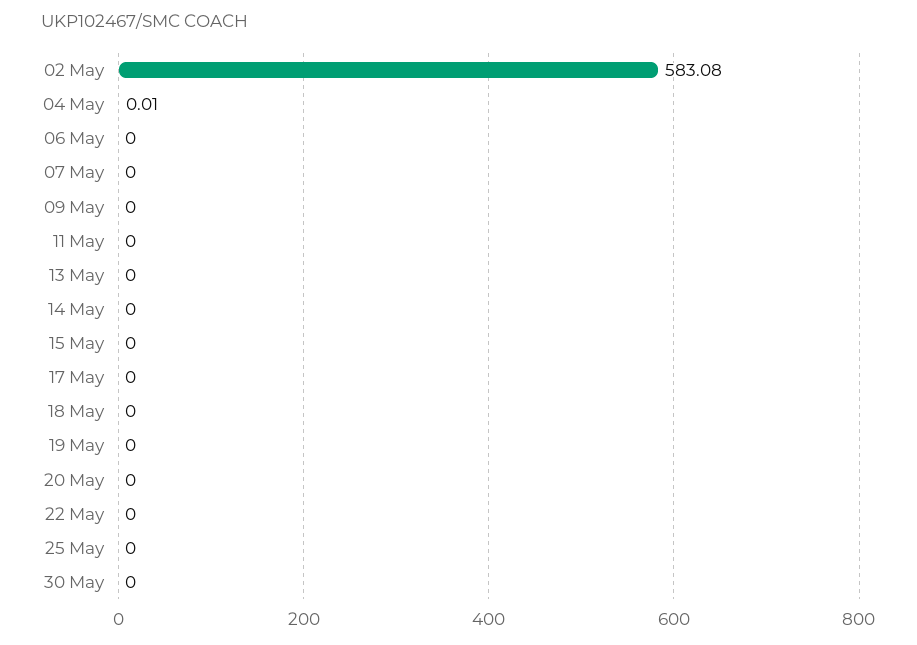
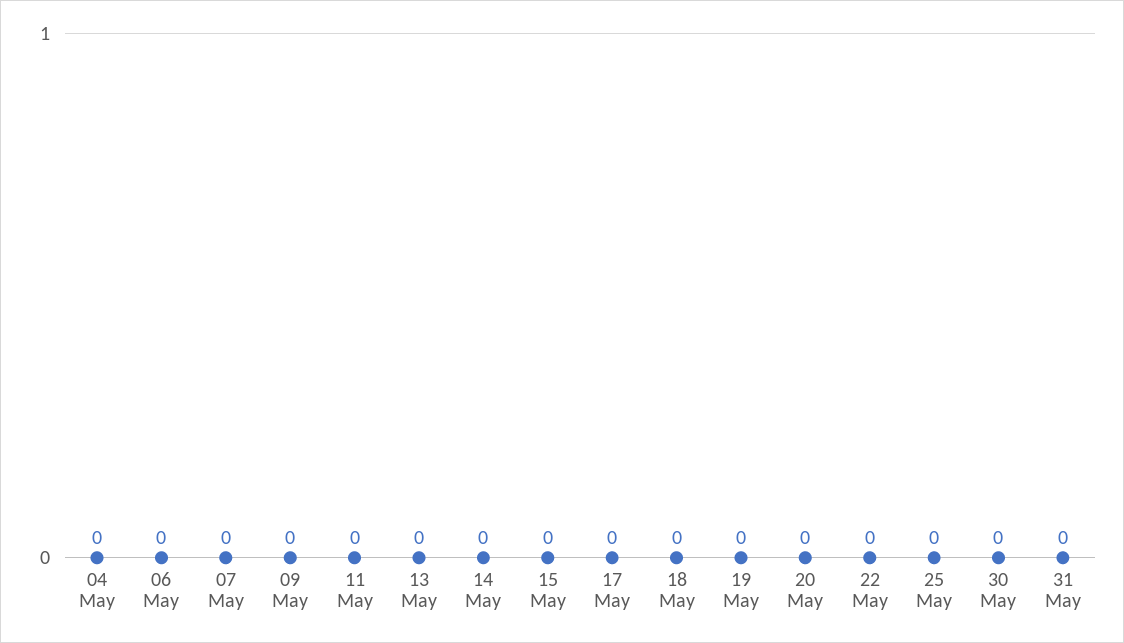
02 May: 583.08 -> none
04 May: 0.01 -> 0
31 May: none -> 0

